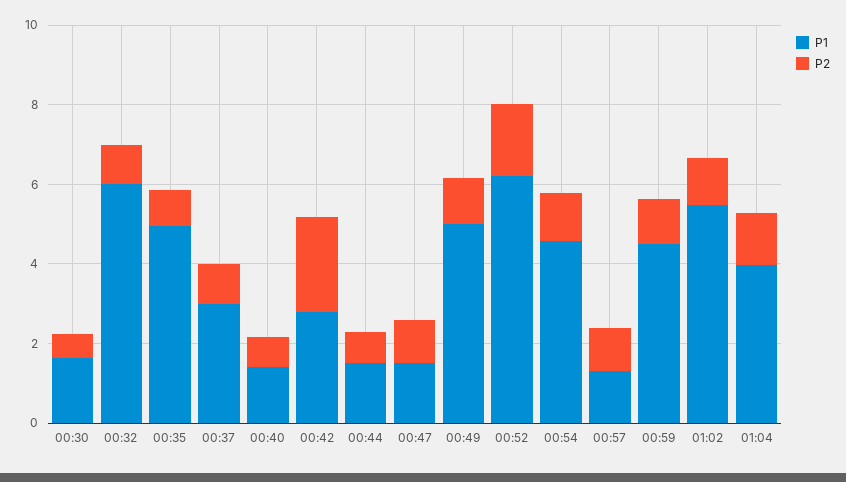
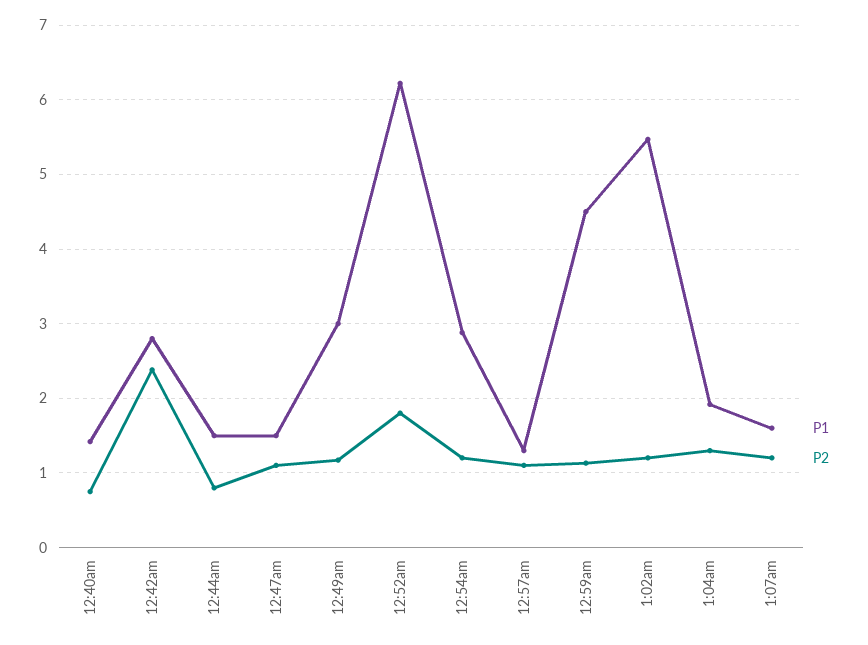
P1, 00:30: 1.5 -> none
P2, 00:30: 0.5 -> none
P1, 00:32: 6 -> none
P2, 00:32: 1 -> none
P1, 00:35: 5 -> none
P2, 00:35: 1 -> none
P1, 00:37: 3 -> none
P2, 00:37: 1 -> none
P1, 00:49: 5 -> 3
P1, 00:54: 4.5 -> 2.9
P1, 01:04: 4 -> 1.9
P1, 1:07am: none -> 1.6
P2, 1:07am: none -> 1.2

